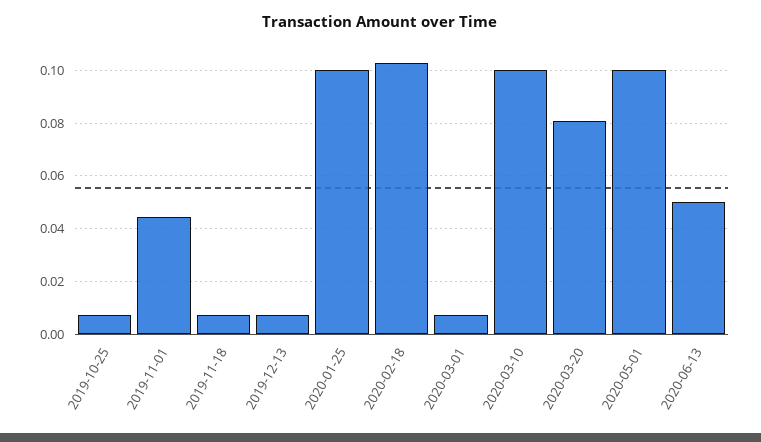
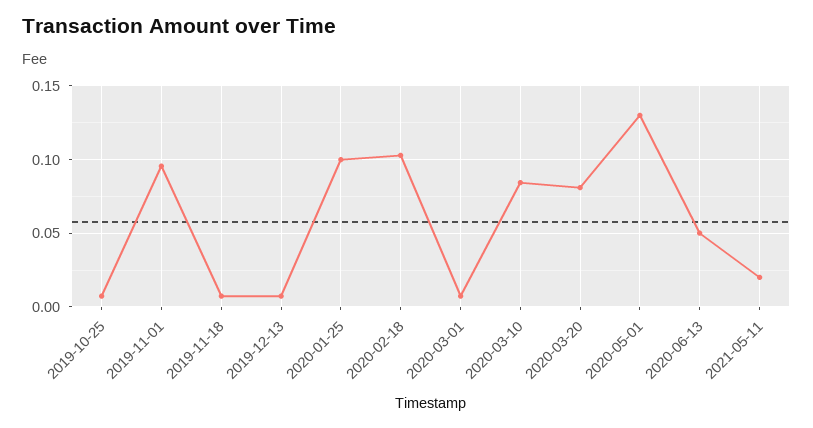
2019-11-01: 0.045 -> 0.095
2020-03-10: 0.1 -> 0.085
2020-05-01: 0.1 -> 0.13
2021-05-11: none -> 0.02

